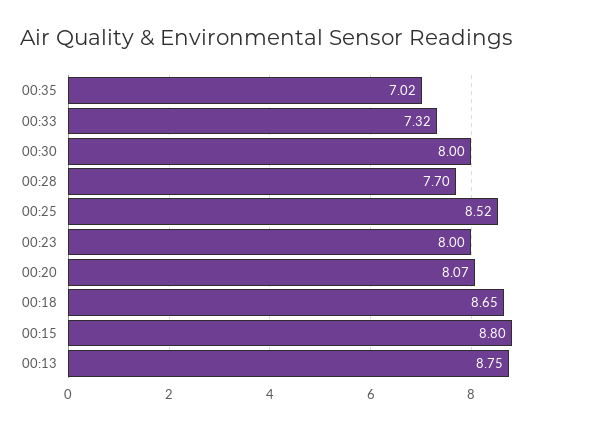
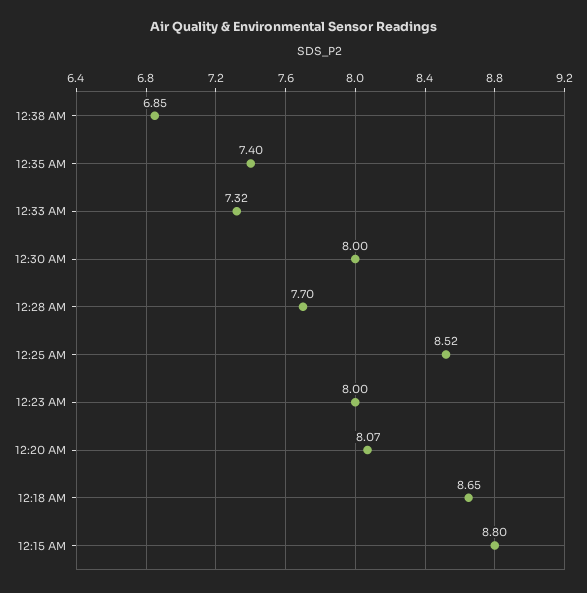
00:35: 7.02 -> 7.4
00:13: 8.75 -> none
12:38 AM: none -> 6.85

